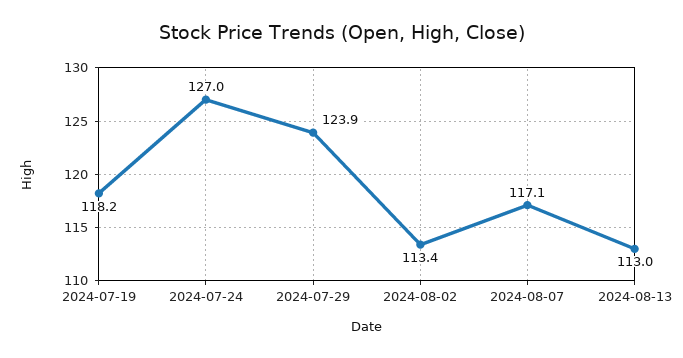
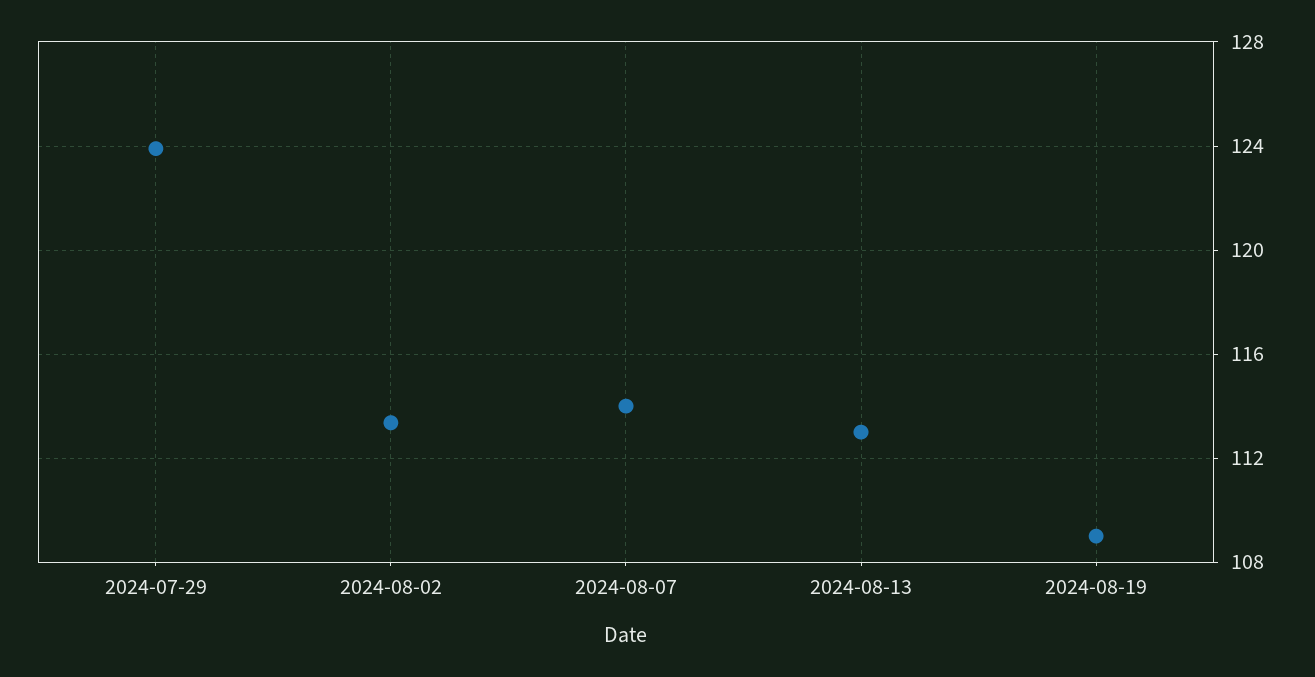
2024-07-19: 118.2 -> none
2024-07-24: 127 -> none
2024-08-07: 117.1 -> 114
2024-08-19: none -> 109

